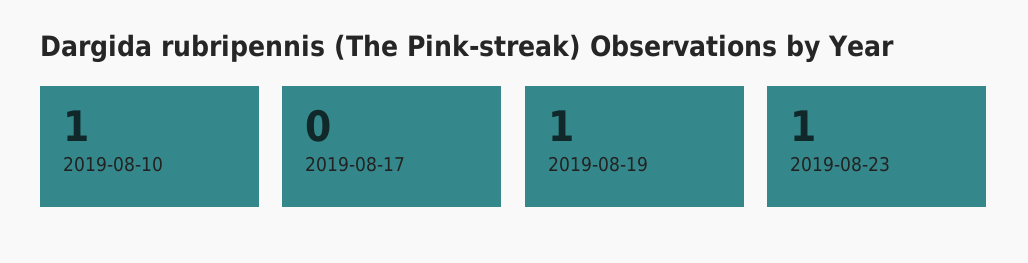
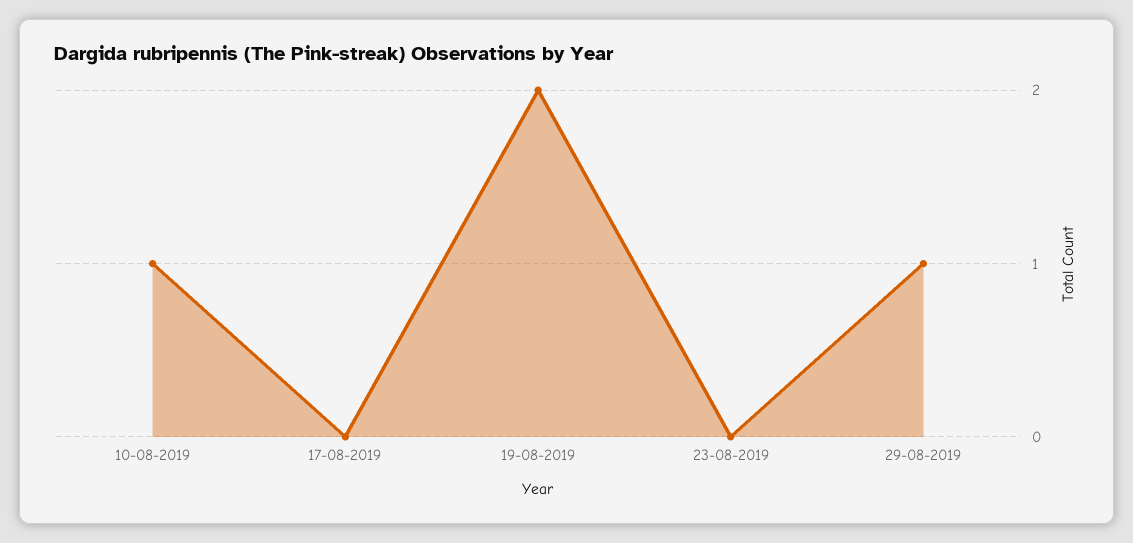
2019-08-19: 1 -> 2
2019-08-23: 1 -> 0
29-08-2019: none -> 1

